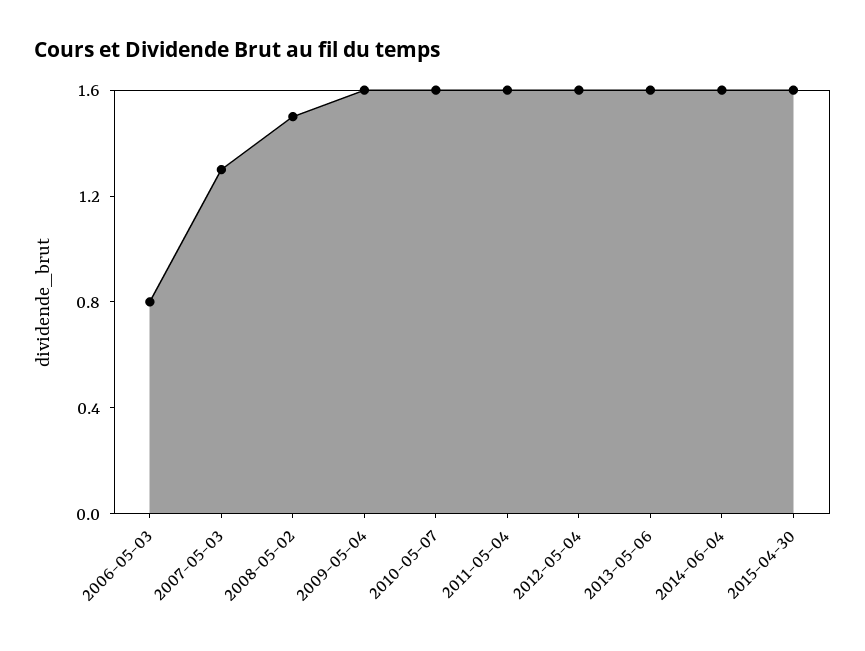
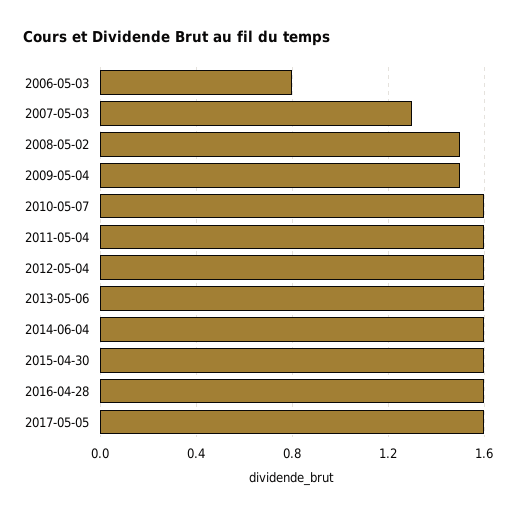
2009-05-04: 1.6 -> 1.5
2016-04-28: none -> 1.6
2017-05-05: none -> 1.6

